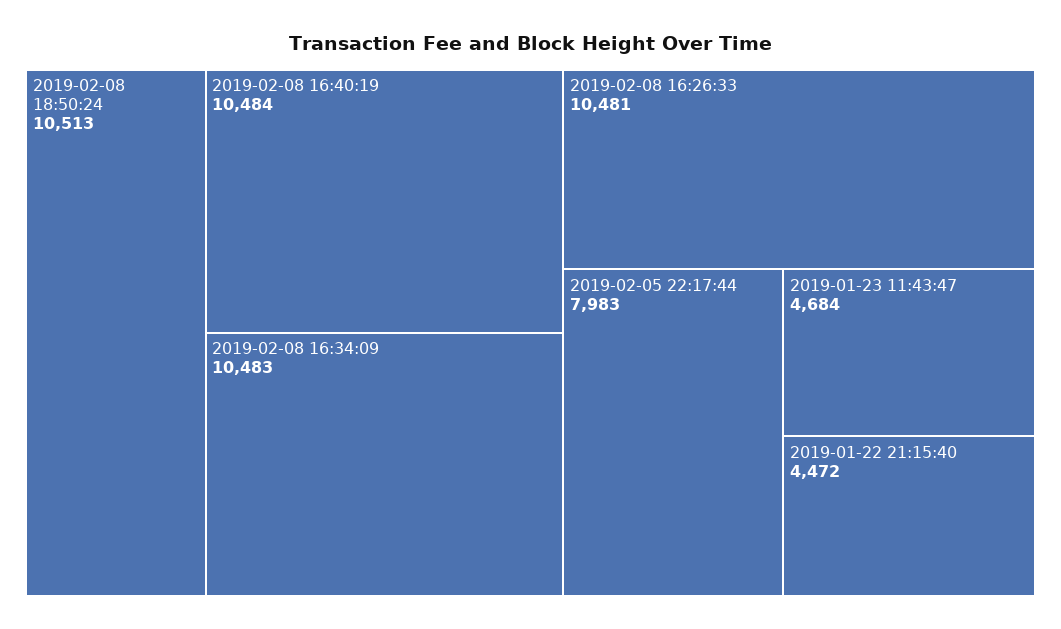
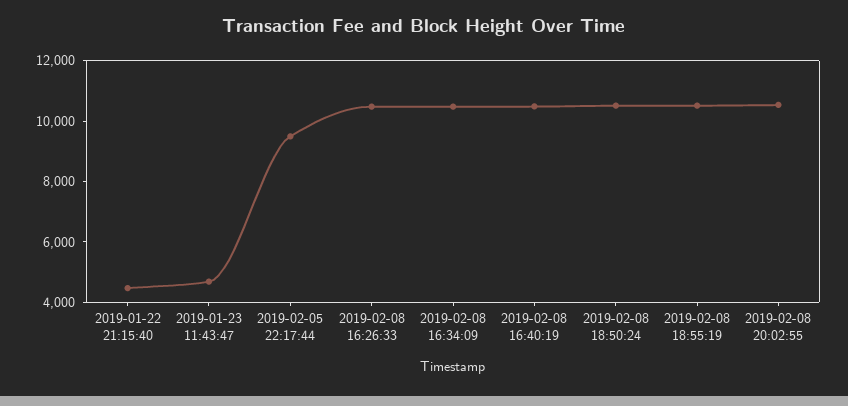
2019-02-05 22:17:44: 7983 -> 9500
2019-02-08 18:55:19: none -> 10500
2019-02-08 20:02:55: none -> 10500

